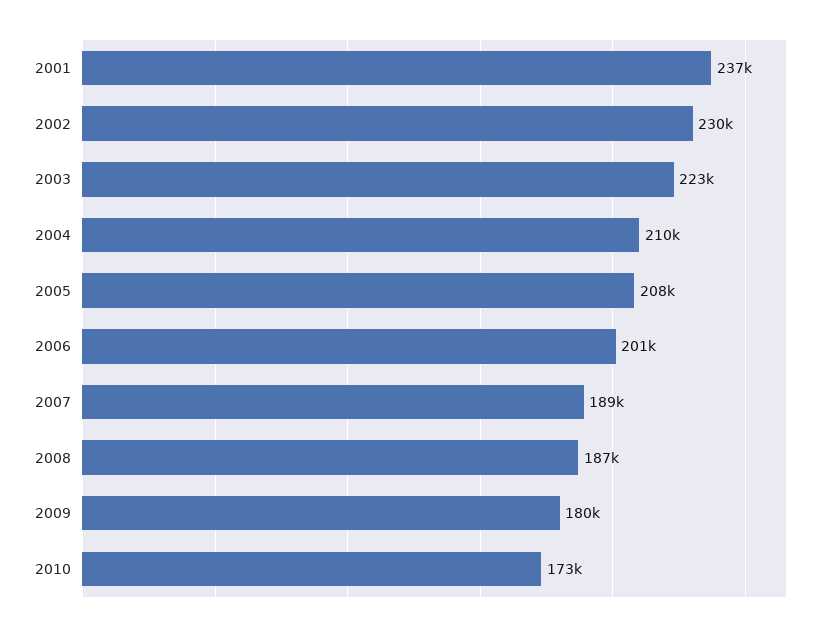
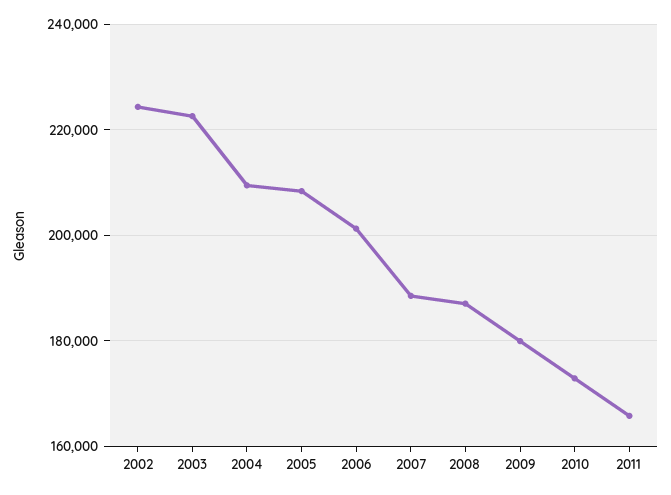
2001: 237000 -> none
2002: 230000 -> 224000
2011: none -> 166000

